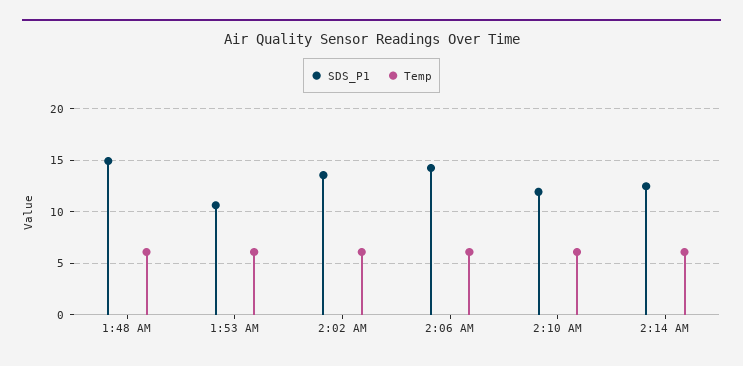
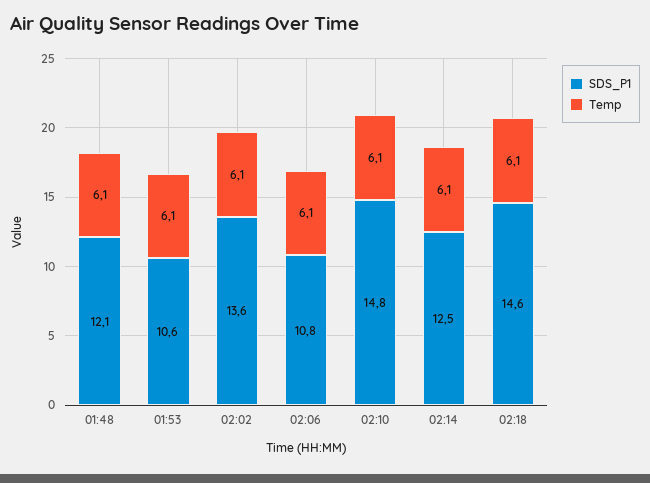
SDS_P1, 1:48 AM: 15 -> 12.1
SDS_P1, 2:06 AM: 14 -> 10.8
SDS_P1, 2:10 AM: 12 -> 14.8
SDS_P1, 02:18: none -> 14.6
Temp, 02:18: none -> 6.1

